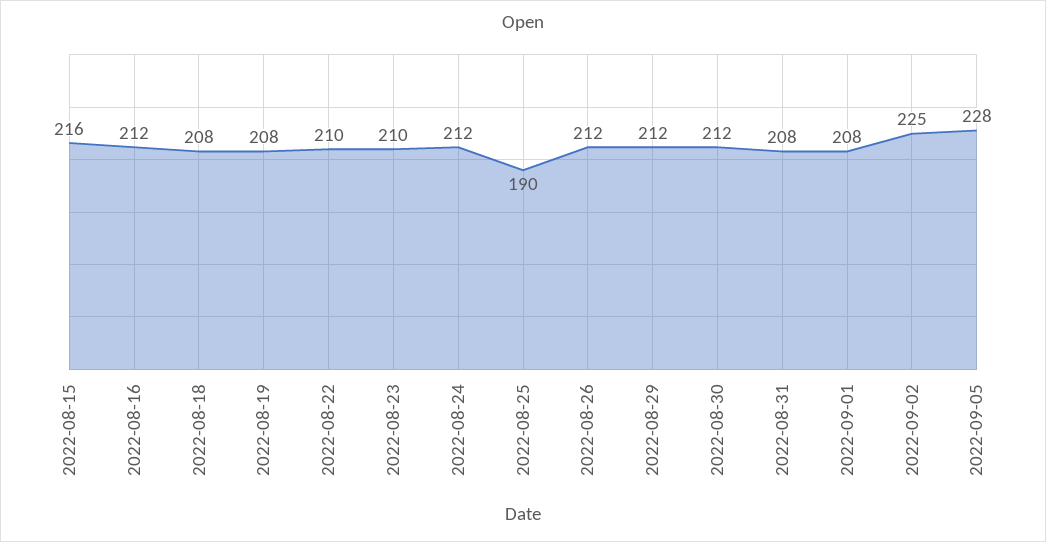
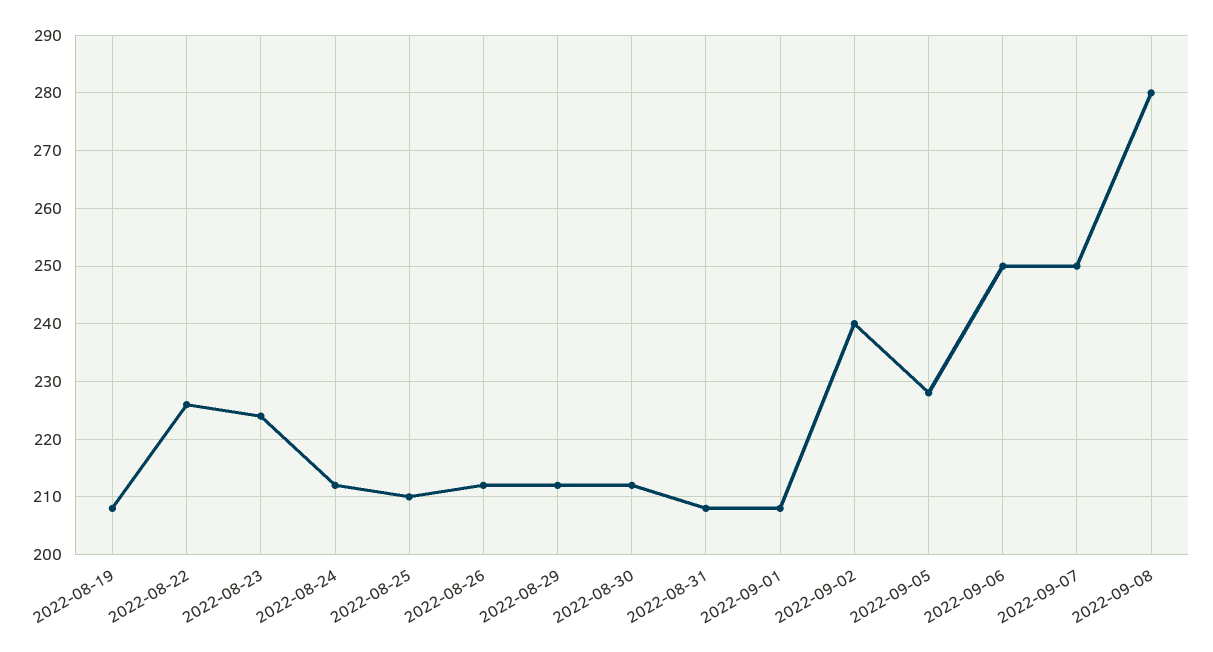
2022-08-15: 216 -> none
2022-08-16: 212 -> none
2022-08-18: 208 -> none
2022-08-22: 210 -> 225
2022-08-23: 210 -> 225
2022-08-25: 190 -> 210
2022-09-02: 225 -> 240
2022-09-06: none -> 250
2022-09-07: none -> 250
2022-09-08: none -> 280

